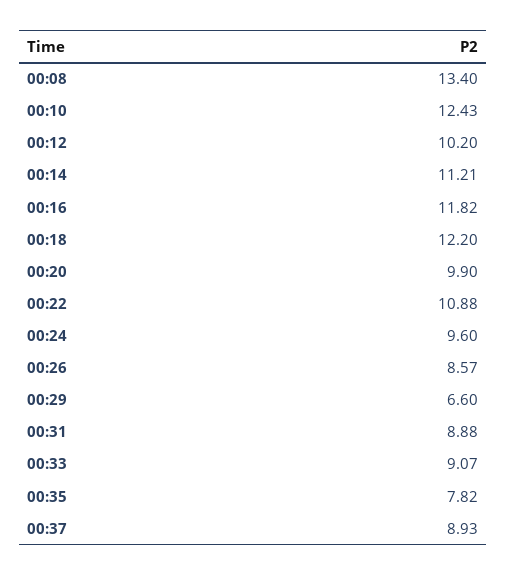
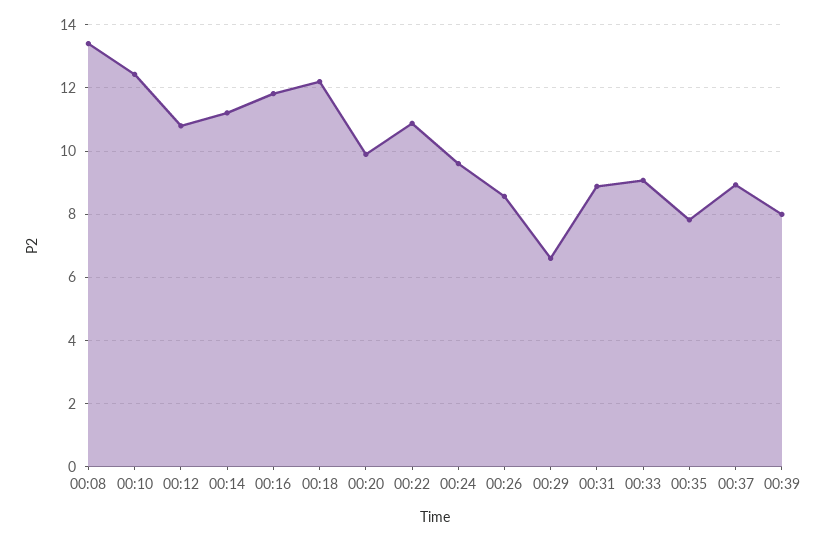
00:12: 10.2 -> 10.8
00:39: none -> 8

